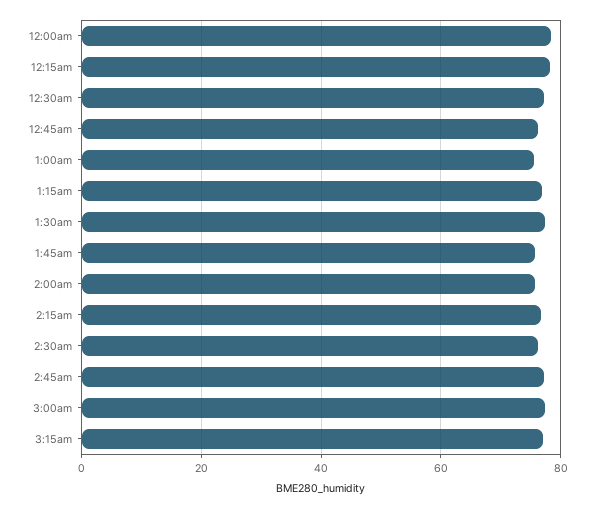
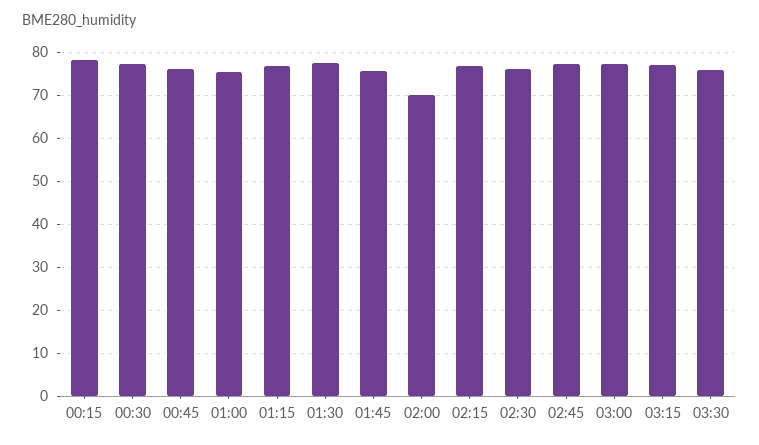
12:00am: 78 -> none
2:00am: 76 -> 70
03:30: none -> 76

